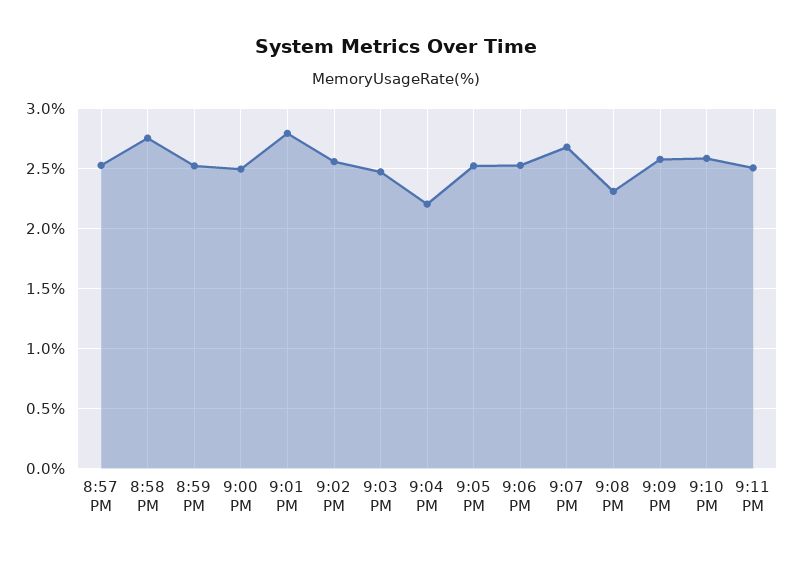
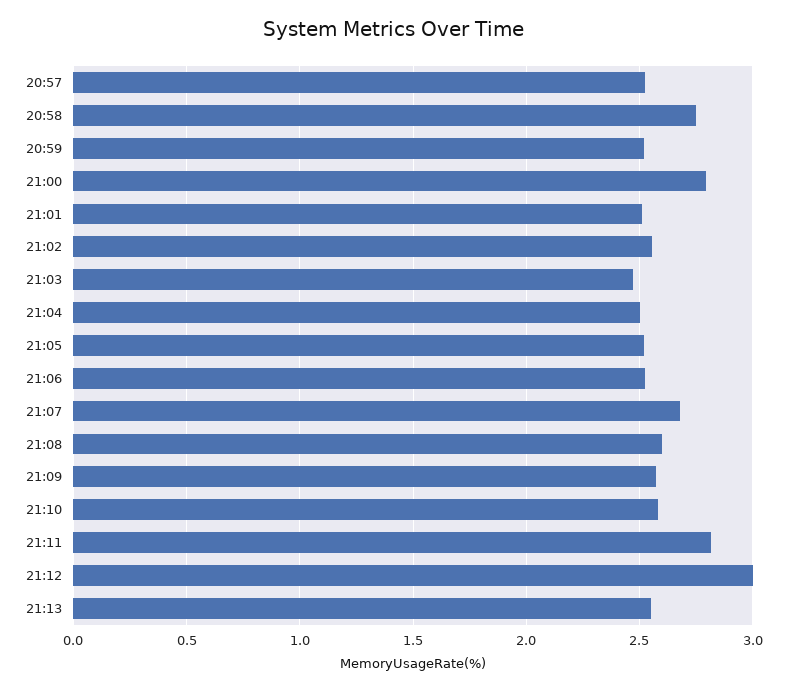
9:00 PM: 2.5 -> 2.8
9:01 PM: 2.8 -> 2.5
9:04 PM: 2.2 -> 2.5
9:08 PM: 2.3 -> 2.6
9:11 PM: 2.5 -> 2.8
21:12: none -> 3
21:13: none -> 2.55

